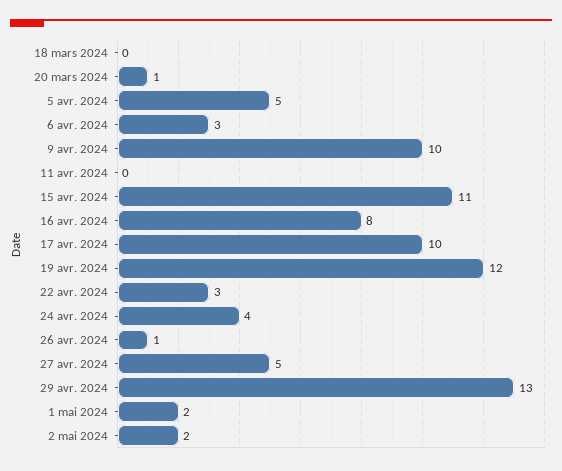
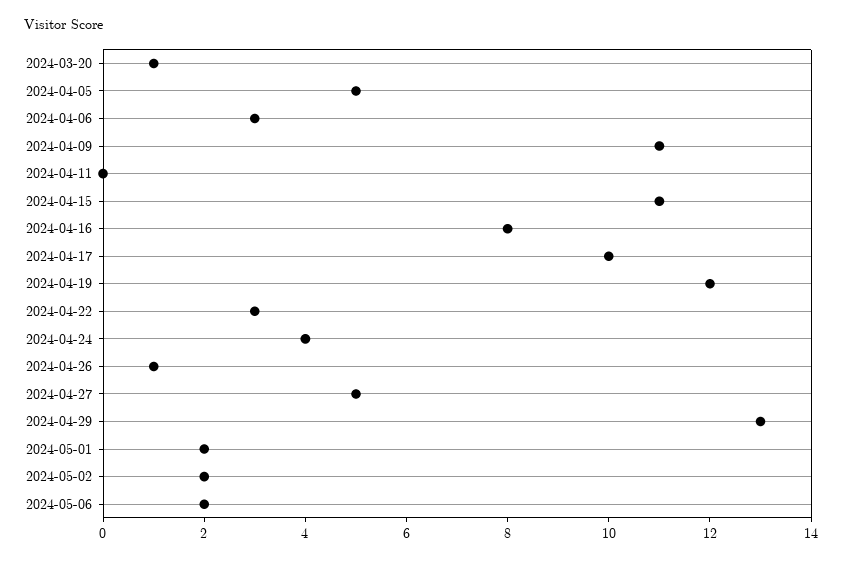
18 mars 2024: 0 -> none
9 avr. 2024: 10 -> 11
2024-05-06: none -> 2

